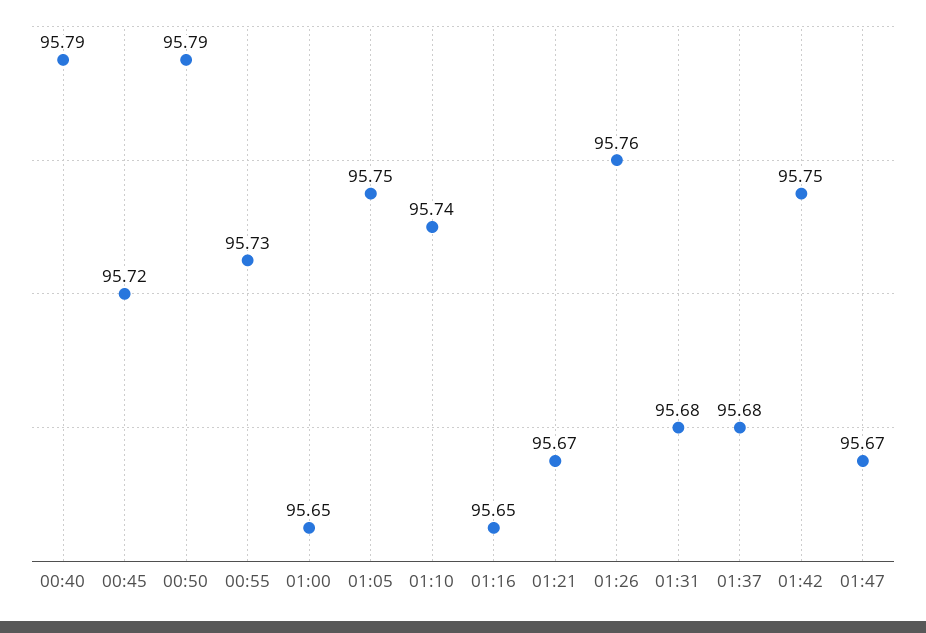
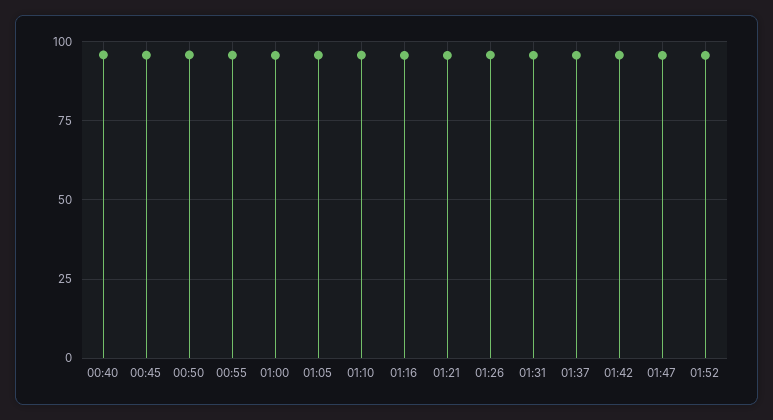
01:52: none -> 95

